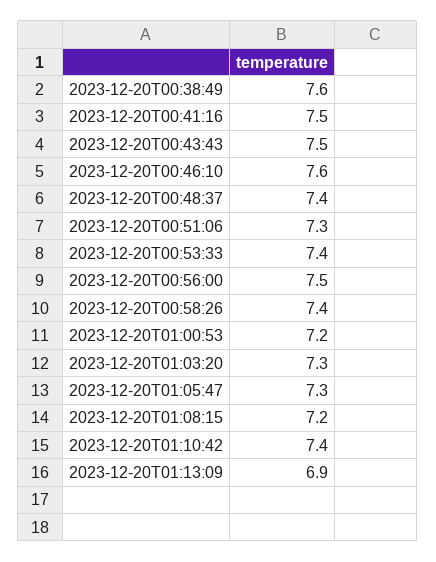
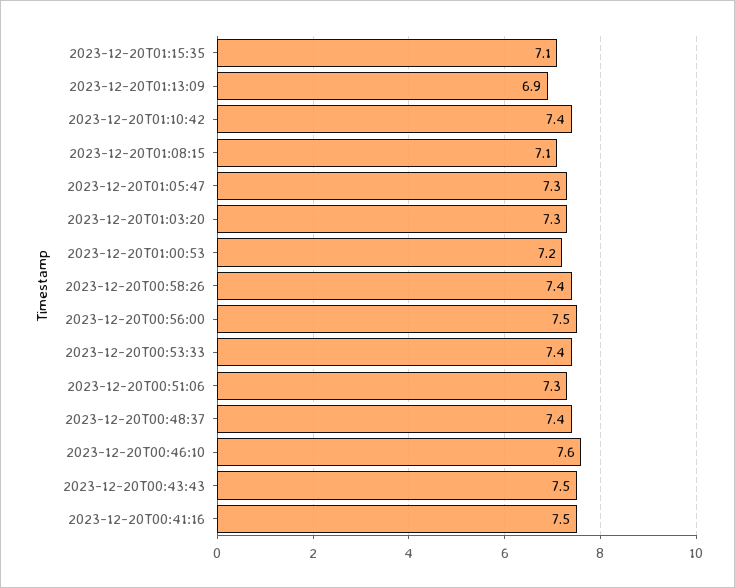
2023-12-20T00:38:49: 7.6 -> none
2023-12-20T01:08:15: 7.2 -> 7.1
2023-12-20T01:15:35: none -> 7.1

